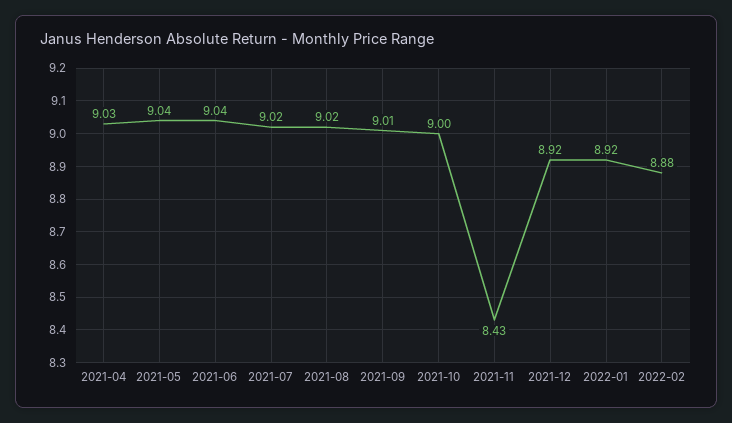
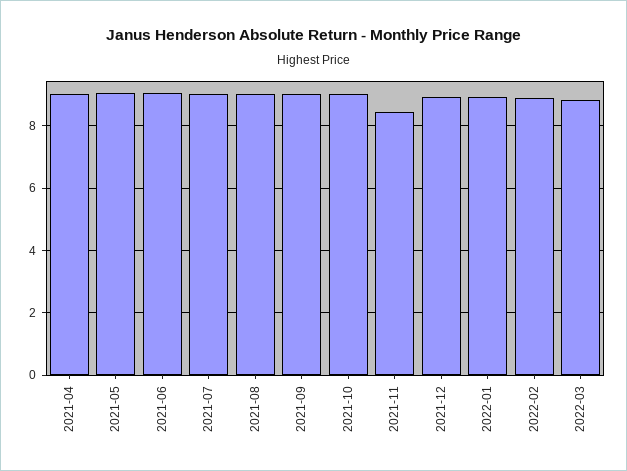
2022-03: none -> 8.8

